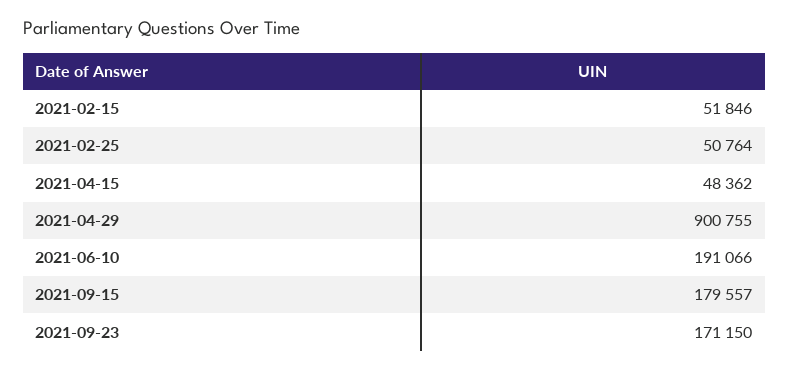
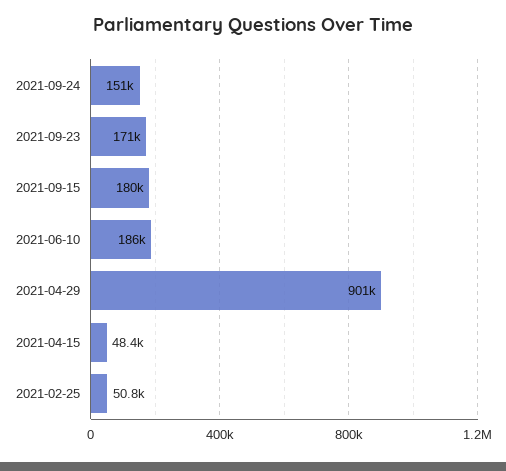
2021-02-15: 51846 -> none
2021-06-10: 191066 -> 186000
2021-09-24: none -> 151000

